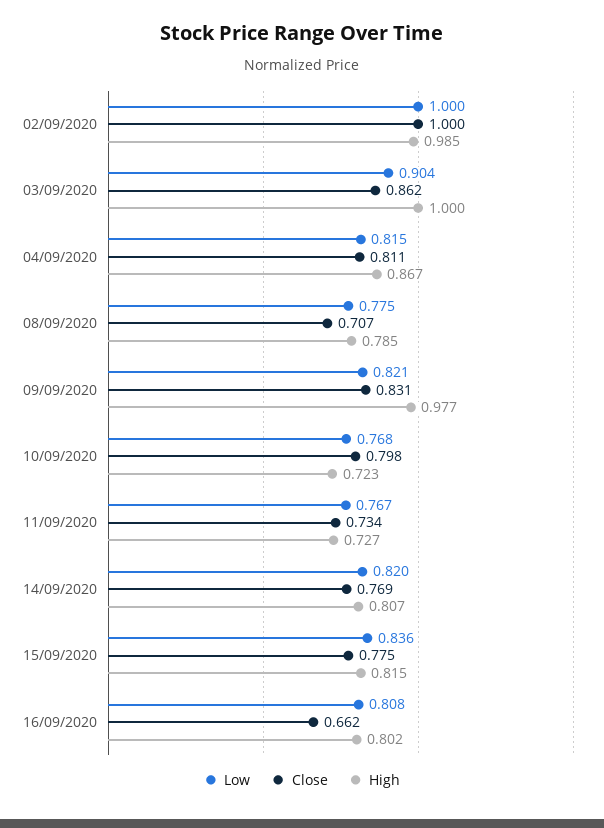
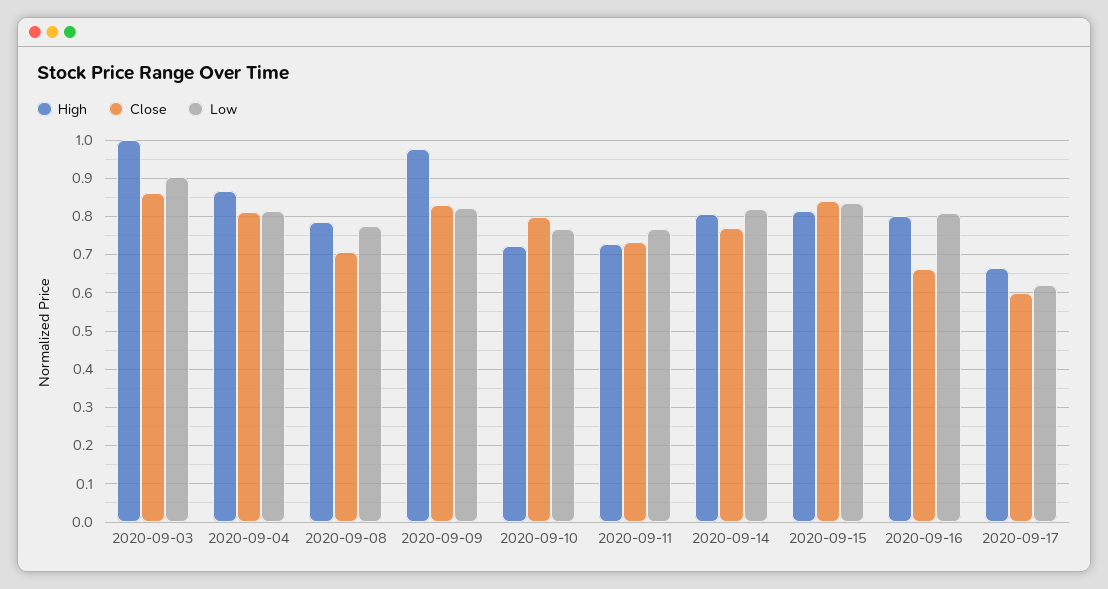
Low, 02/09/2020: 1 -> none
Close, 02/09/2020: 1 -> none
High, 02/09/2020: 0.985 -> none
Close, 15/09/2020: 0.775 -> 0.84
High, 2020-09-17: none -> 0.66
Close, 2020-09-17: none -> 0.6
Low, 2020-09-17: none -> 0.62

